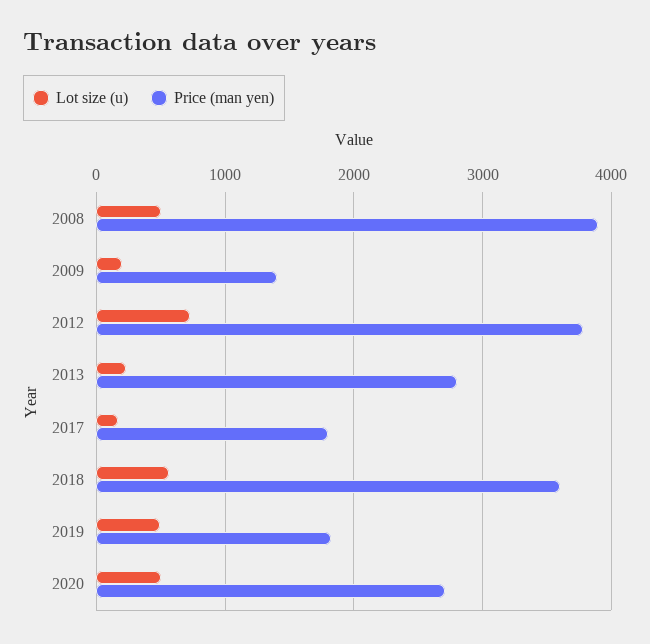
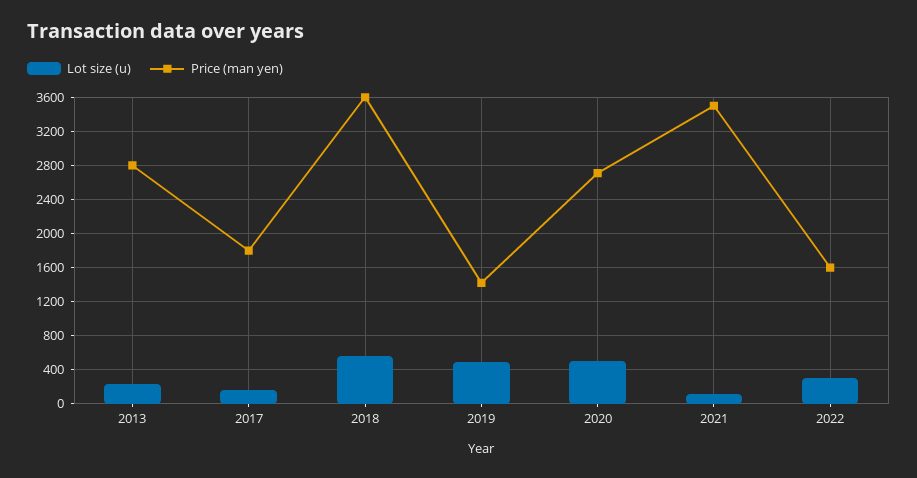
Lot size (u), 2008: 500 -> none
Price (man yen), 2008: 3900 -> none
Lot size (u), 2009: 200 -> none
Price (man yen), 2009: 1400 -> none
Lot size (u), 2012: 700 -> none
Price (man yen), 2012: 3800 -> none
Price (man yen), 2019: 1800 -> 1400
Lot size (u), 2021: none -> 100
Price (man yen), 2021: none -> 3500
Lot size (u), 2022: none -> 300
Price (man yen), 2022: none -> 1600

